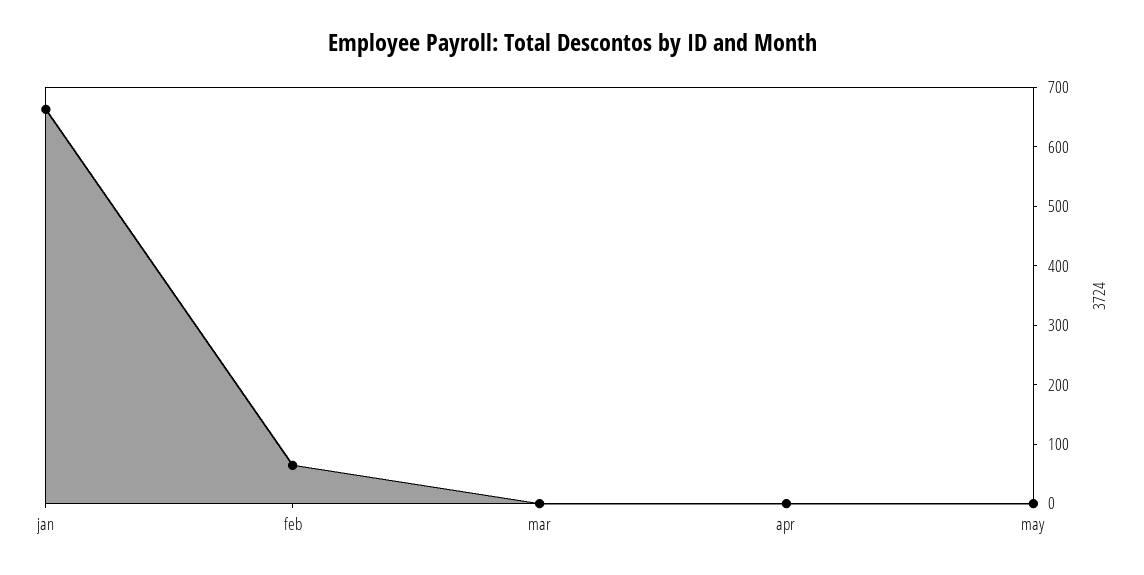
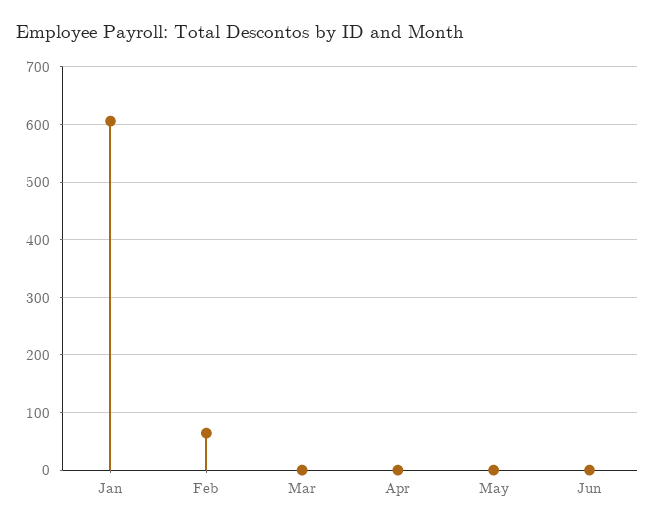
jan: 660 -> 600
Jun: none -> 0

